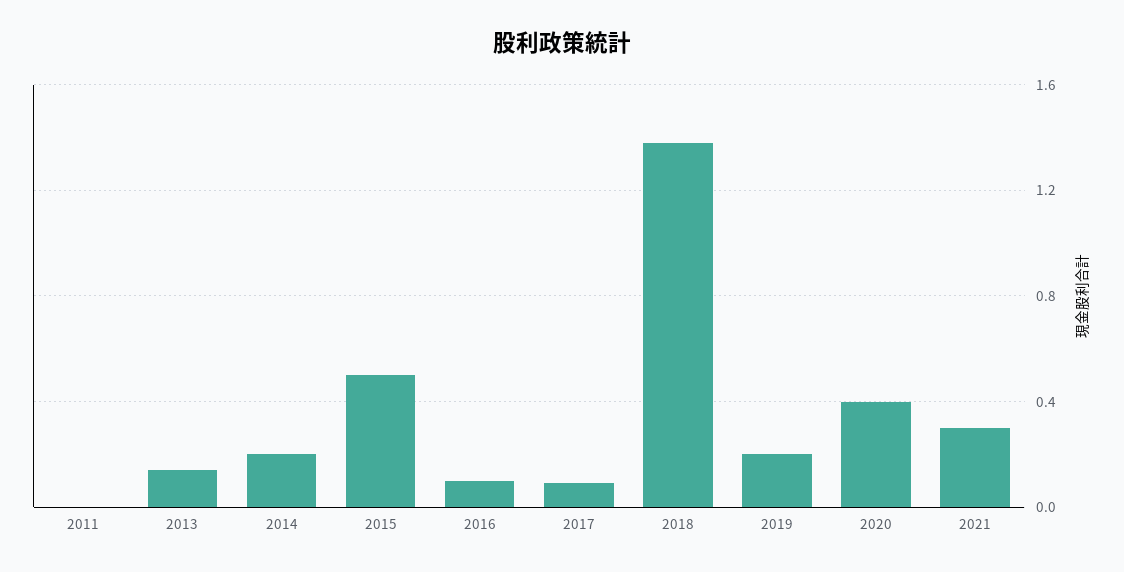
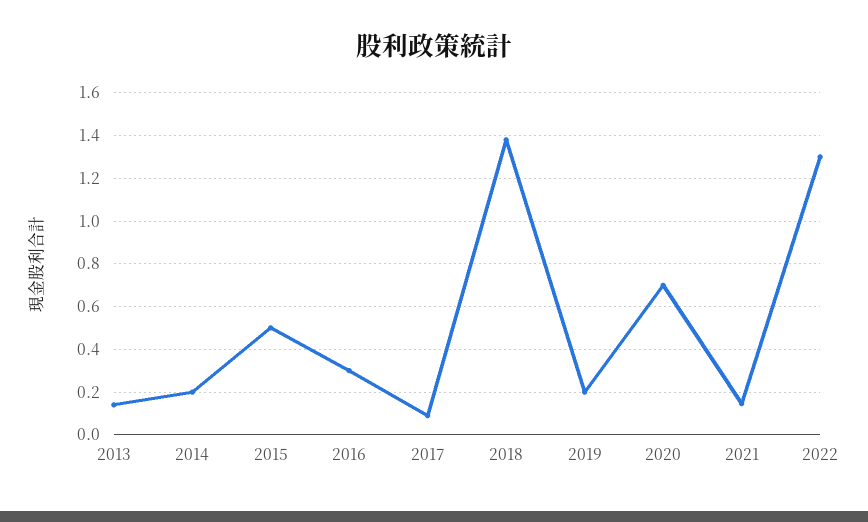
2011: 0 -> none
2016: 0.1 -> 0.3
2020: 0.4 -> 0.7
2021: 0.3 -> 0.15
2022: none -> 1.3

